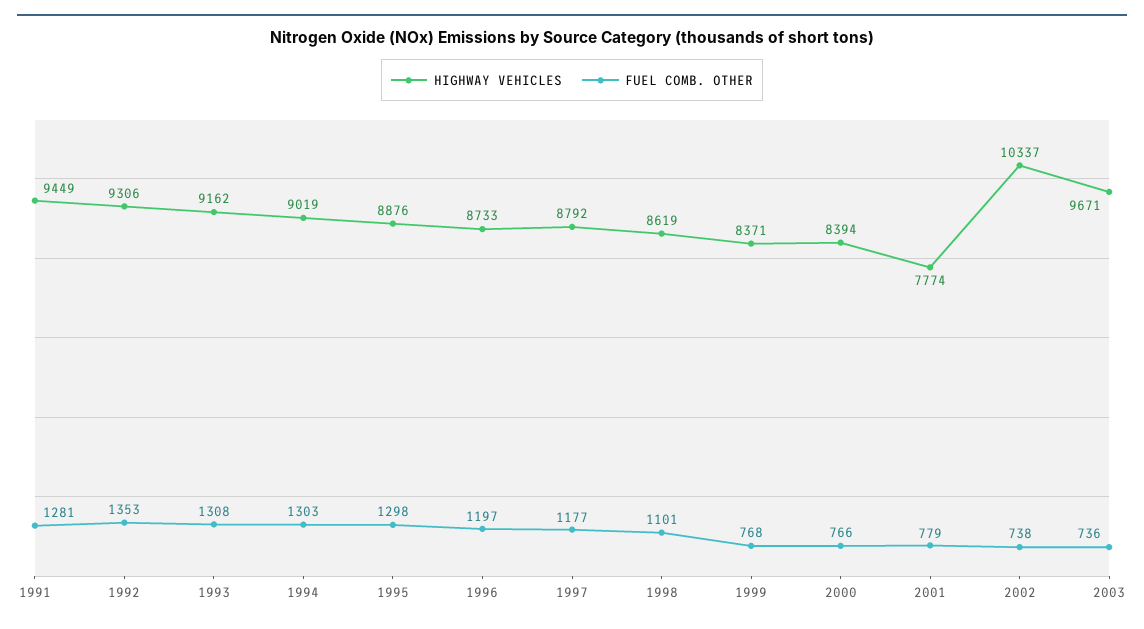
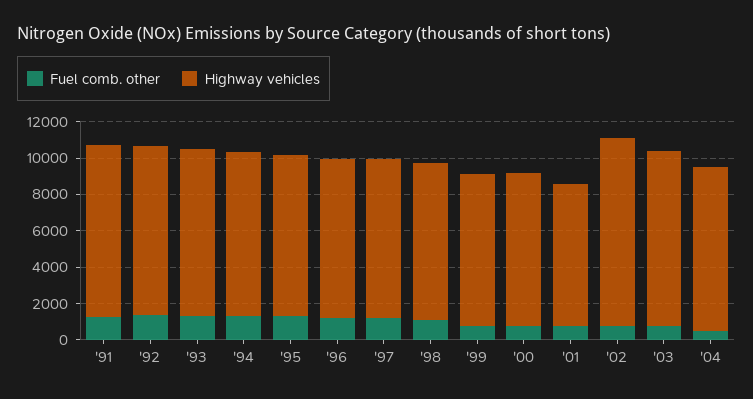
FUEL COMB. OTHER, '04: none -> 500
HIGHWAY VEHICLES, '04: none -> 9000

